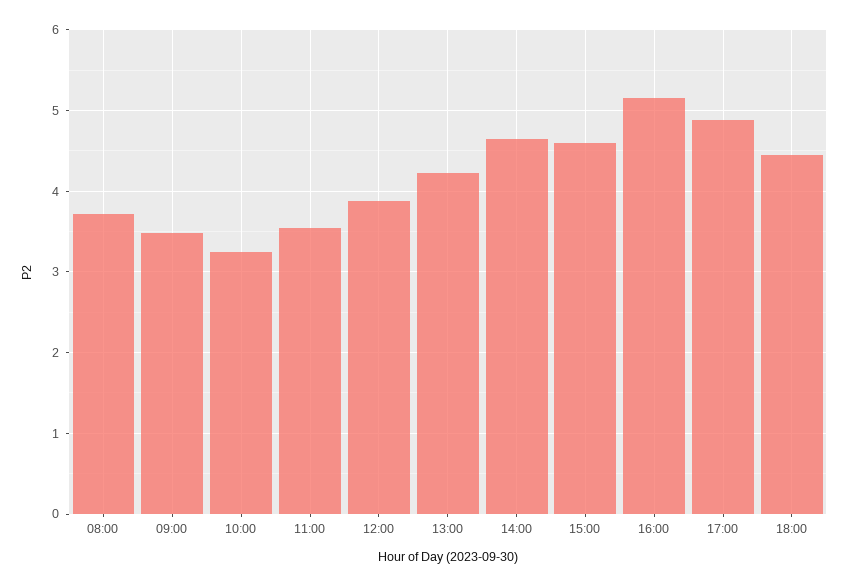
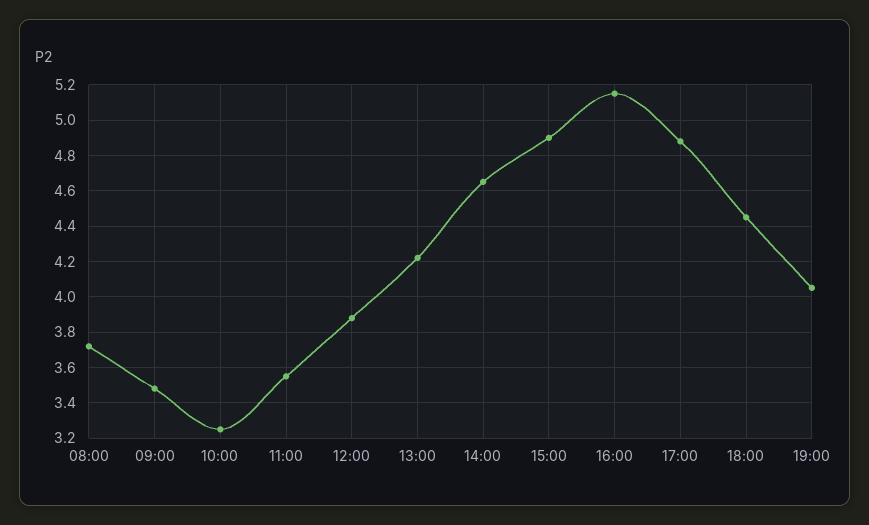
15:00: 4.6 -> 4.9
19:00: none -> 4.05

